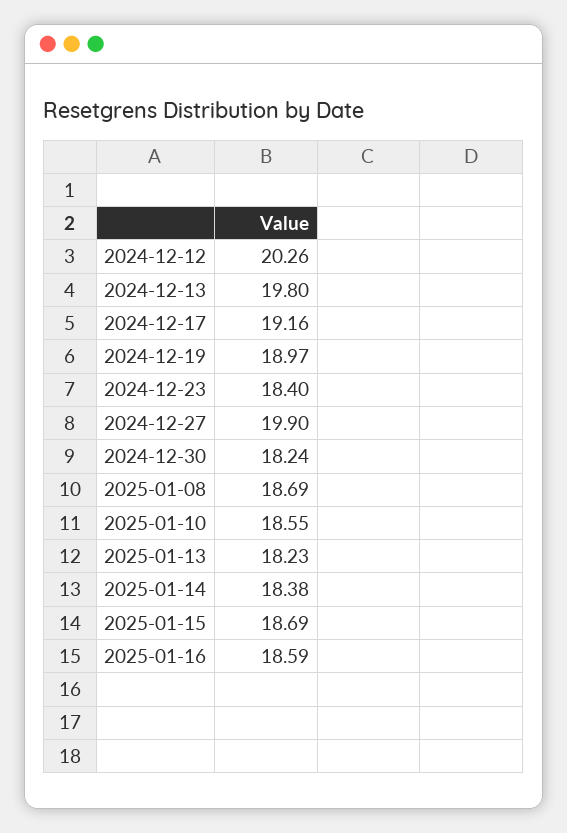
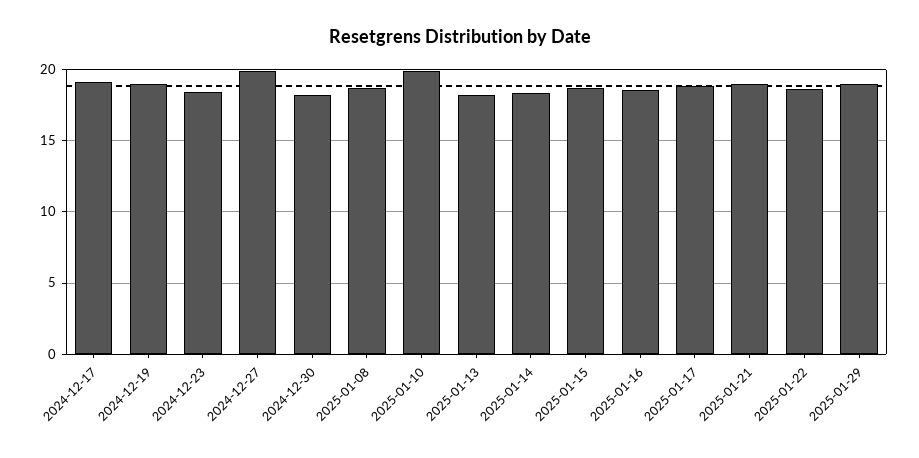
2024-12-12: 20.26 -> none
2024-12-13: 19.8 -> none
2025-01-10: 18.55 -> 20
2025-01-17: none -> 19
2025-01-21: none -> 19
2025-01-22: none -> 18.5
2025-01-29: none -> 19

